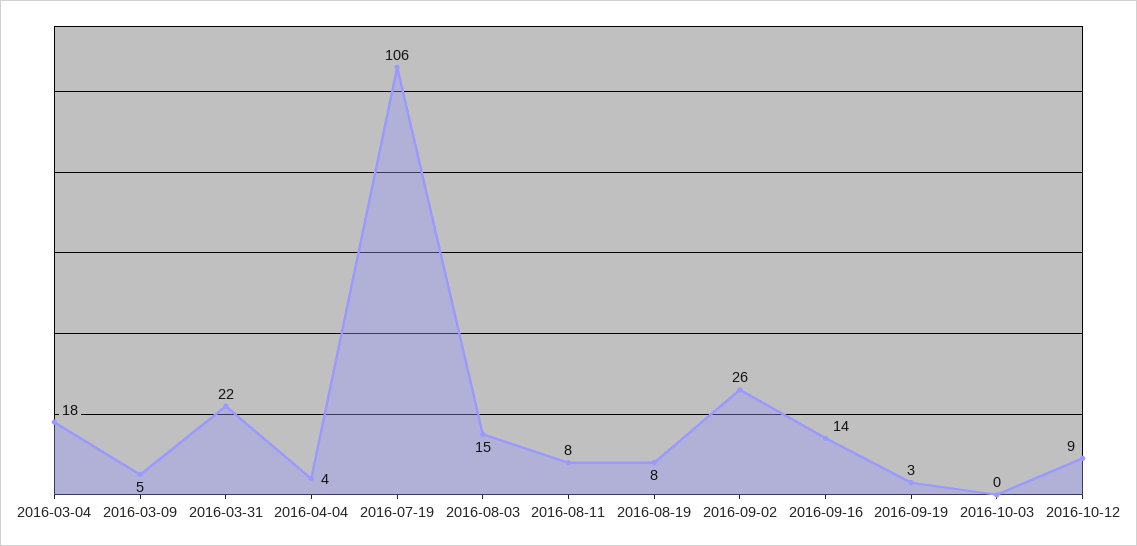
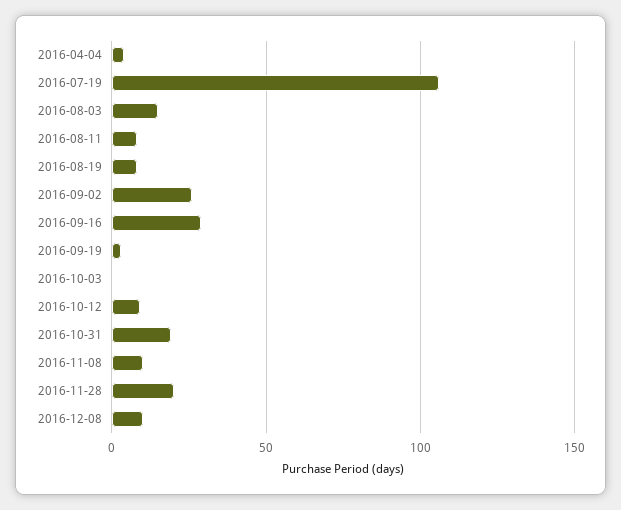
2016-03-04: 18 -> none
2016-03-09: 5 -> none
2016-03-31: 22 -> none
2016-09-16: 14 -> 30
2016-10-31: none -> 20
2016-11-08: none -> 10
2016-11-28: none -> 20
2016-12-08: none -> 10

